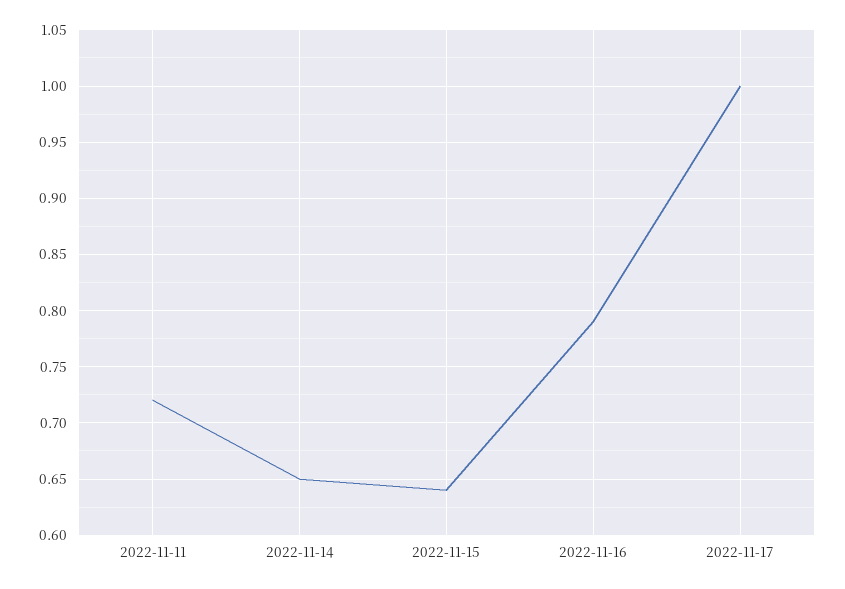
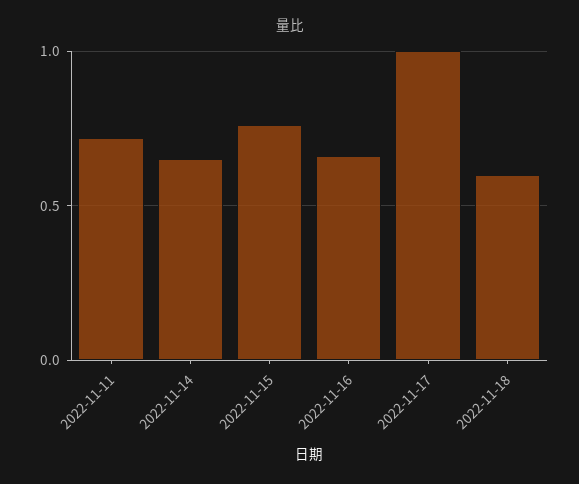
2022-11-15: 0.64 -> 0.75
2022-11-16: 0.79 -> 0.65
2022-11-18: none -> 0.6

